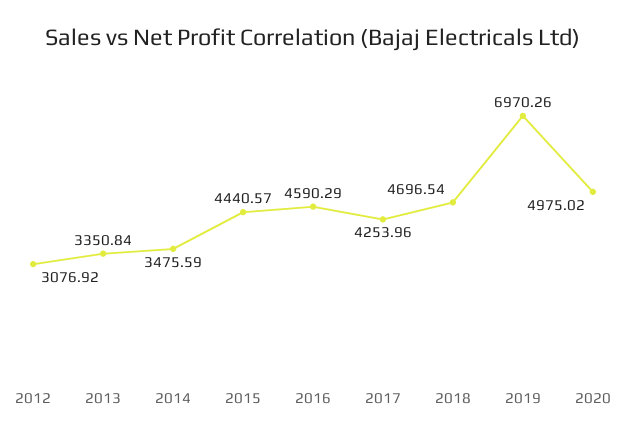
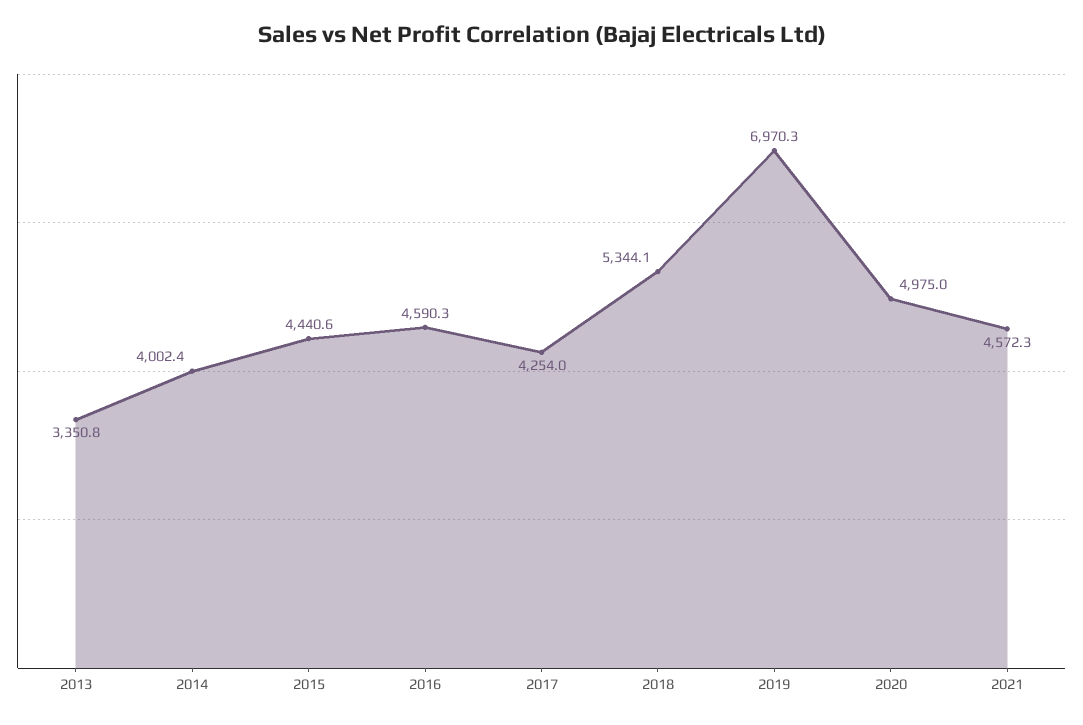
2012: 3076.92 -> none
2014: 3475.59 -> 4002.4
2018: 4696.54 -> 5344.1
2021: none -> 4572.3

